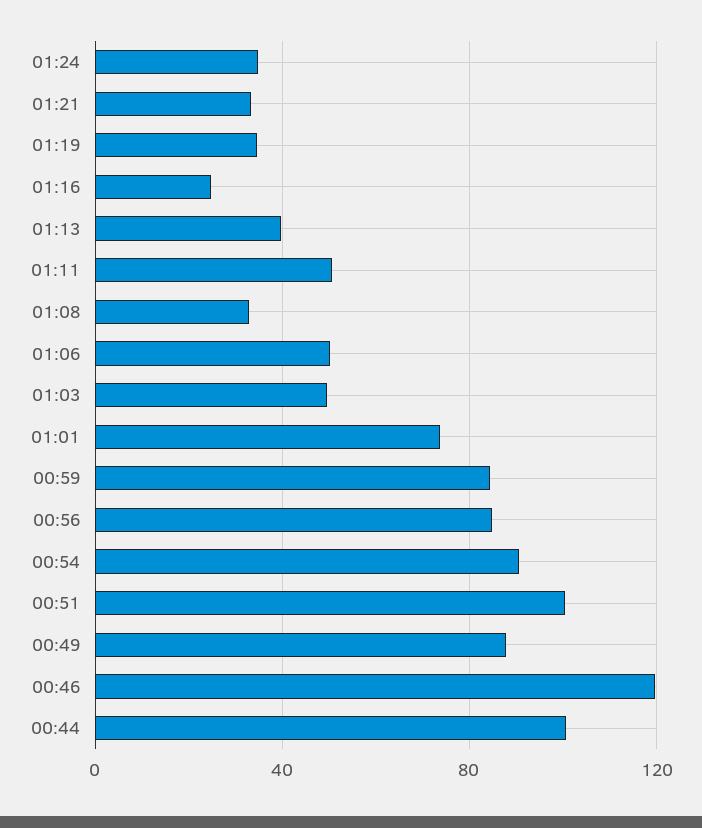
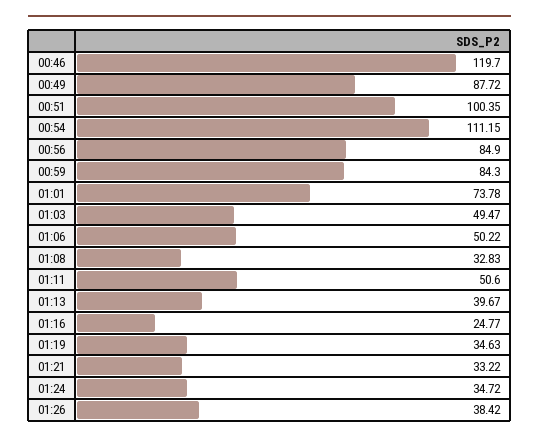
00:54: 90 -> 111.15
00:44: 100 -> none
01:26: none -> 38.42

